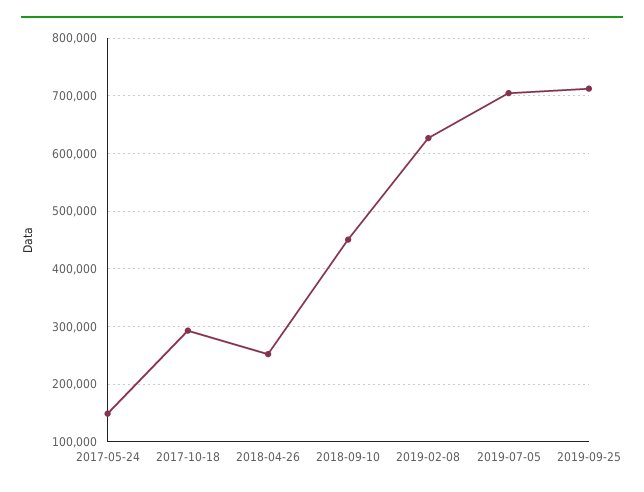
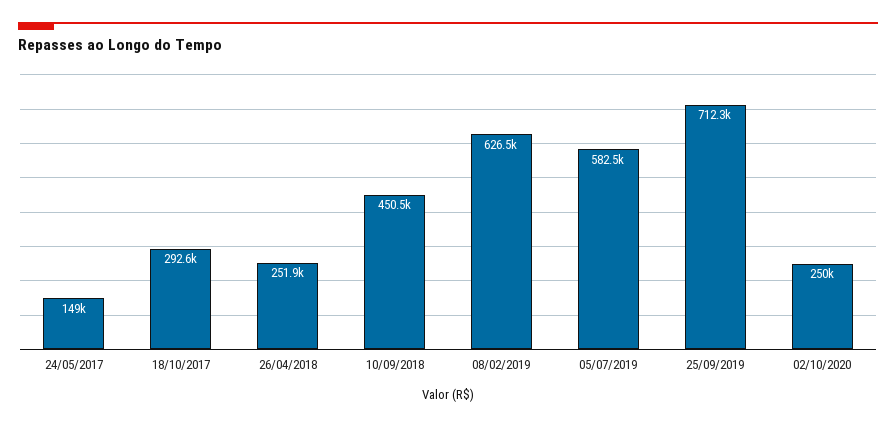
2019-07-05: 700000 -> 582500
02/10/2020: none -> 250000

